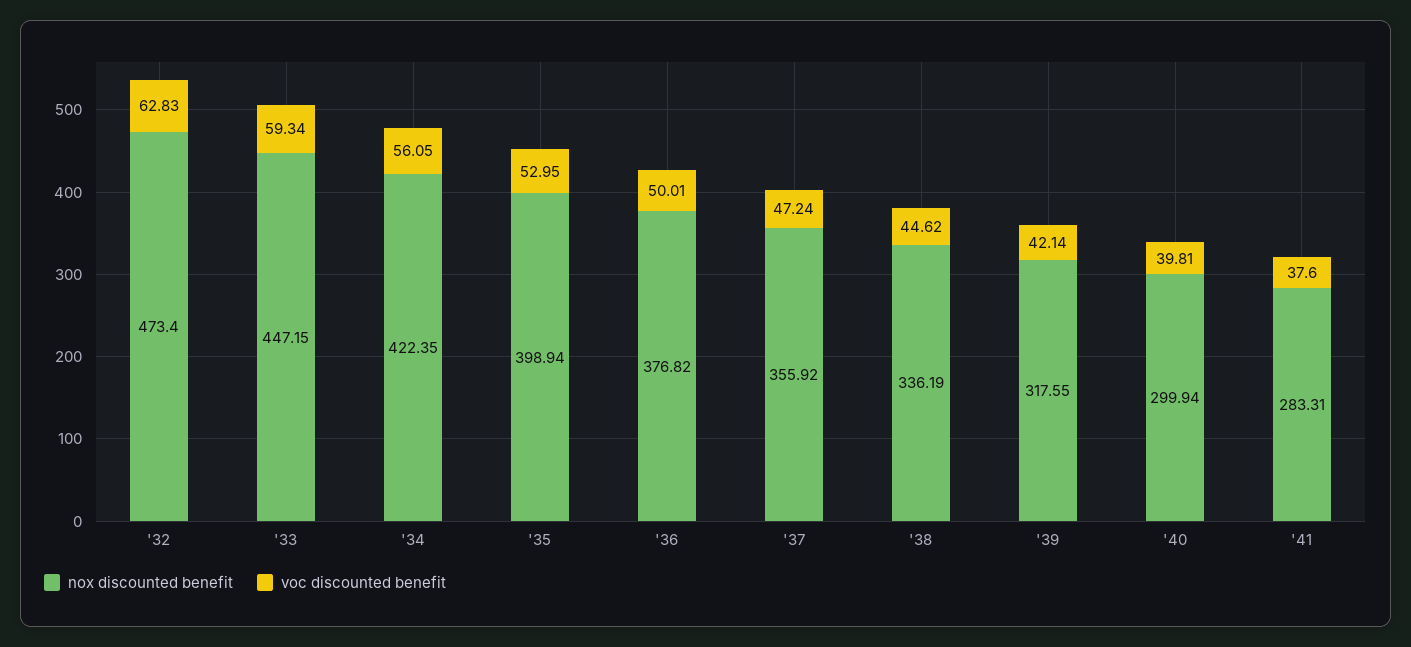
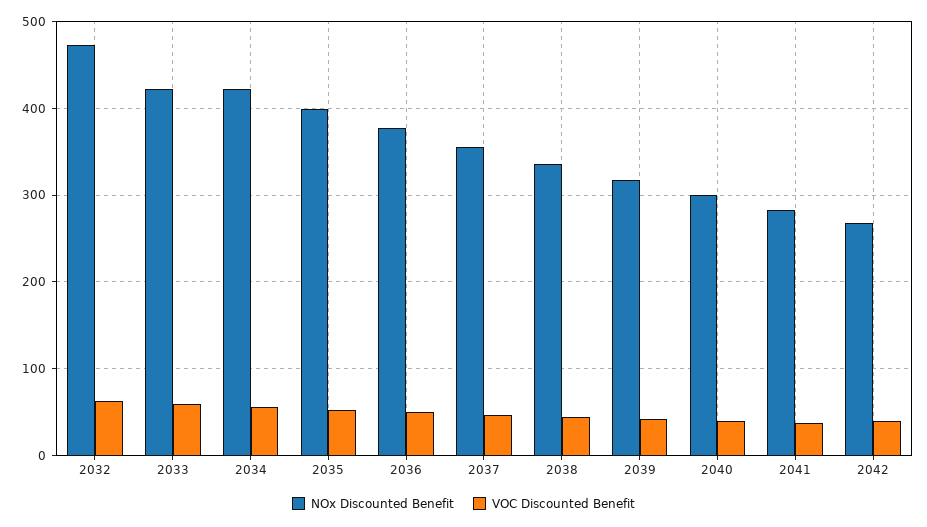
nox discounted benefit, '33: 447.15 -> 420
nox discounted benefit, 2042: none -> 270
voc discounted benefit, 2042: none -> 40

